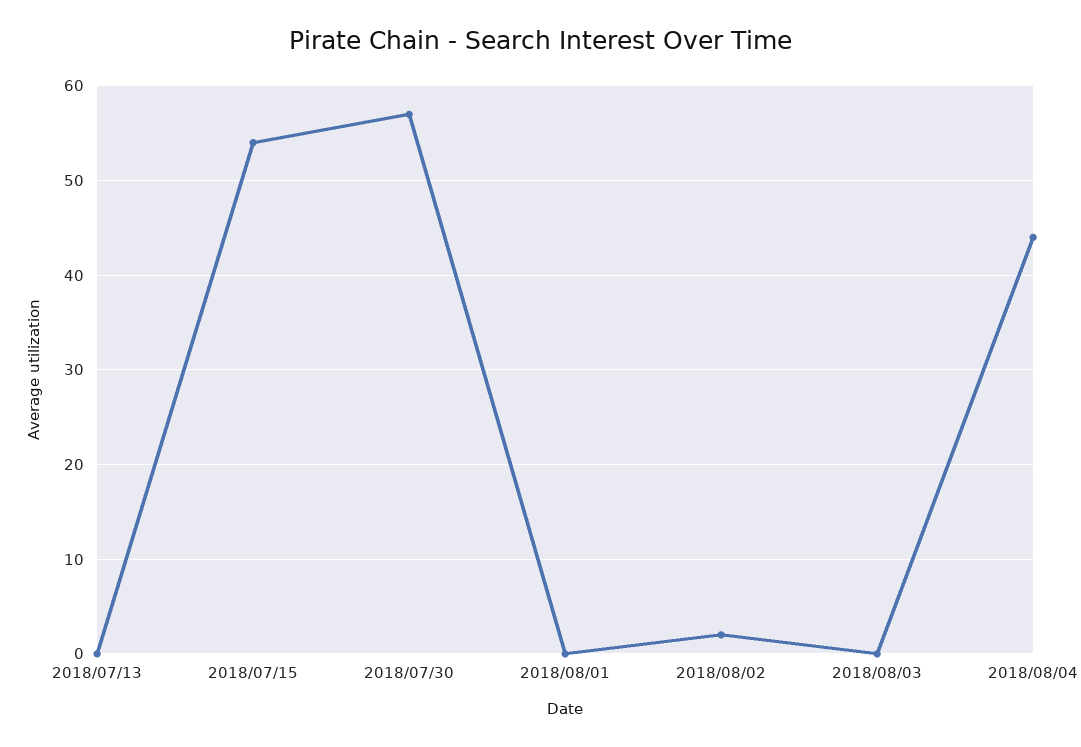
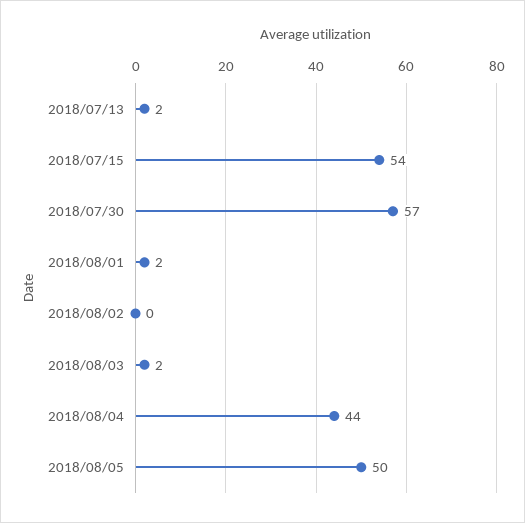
2018/07/13: 0 -> 2
2018/08/01: 0 -> 2
2018/08/02: 2 -> 0
2018/08/03: 0 -> 2
2018/08/05: none -> 50

